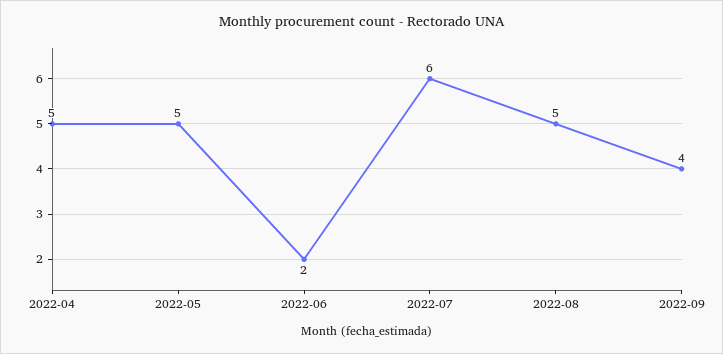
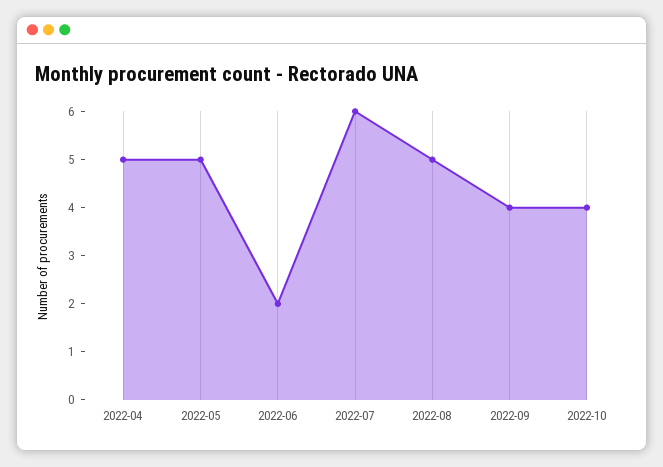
2022-10: none -> 4

